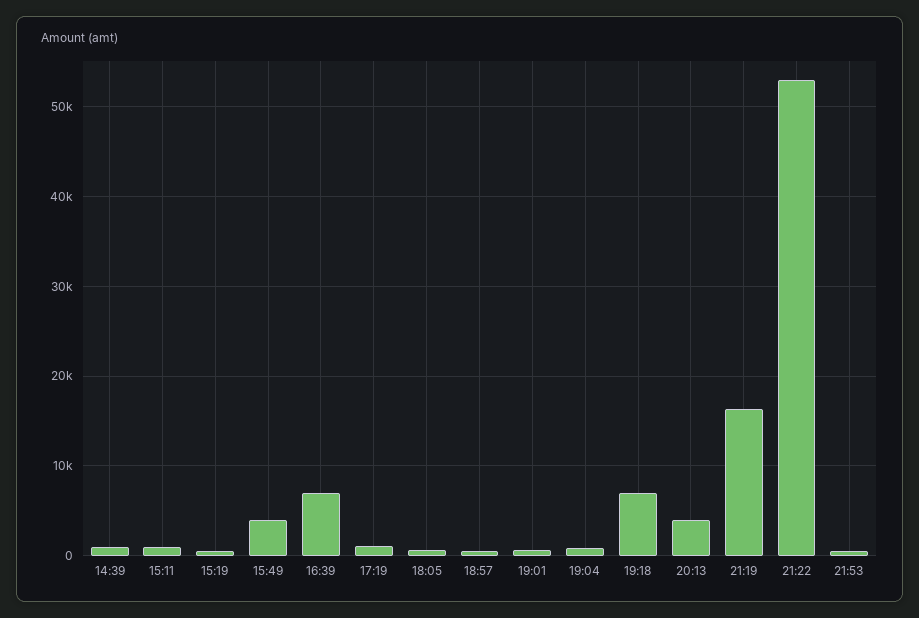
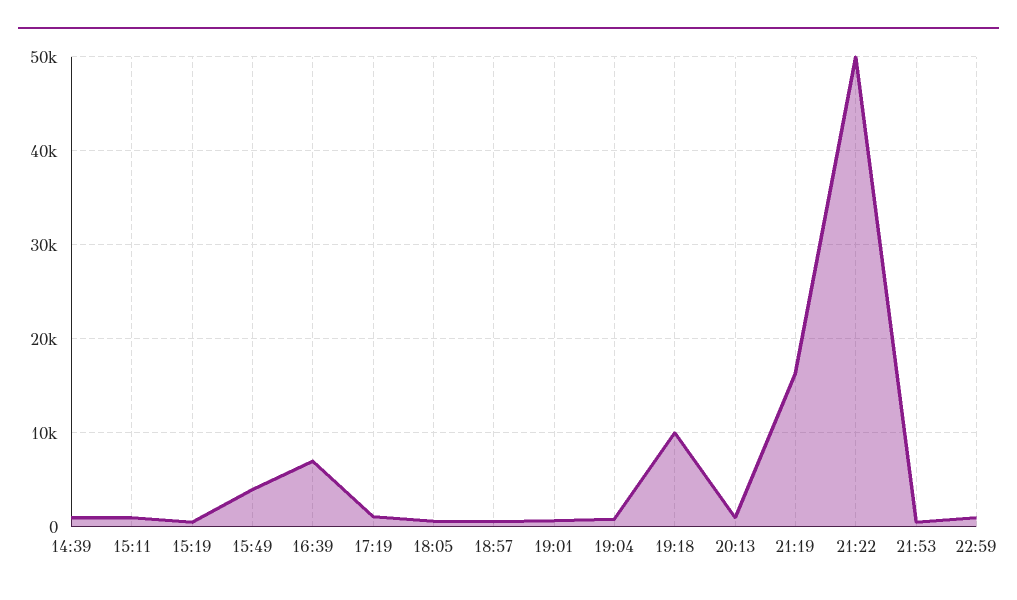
19:18: 7000 -> 10000
20:13: 4000 -> 1000
21:22: 53000 -> 50000
22:59: none -> 1000

